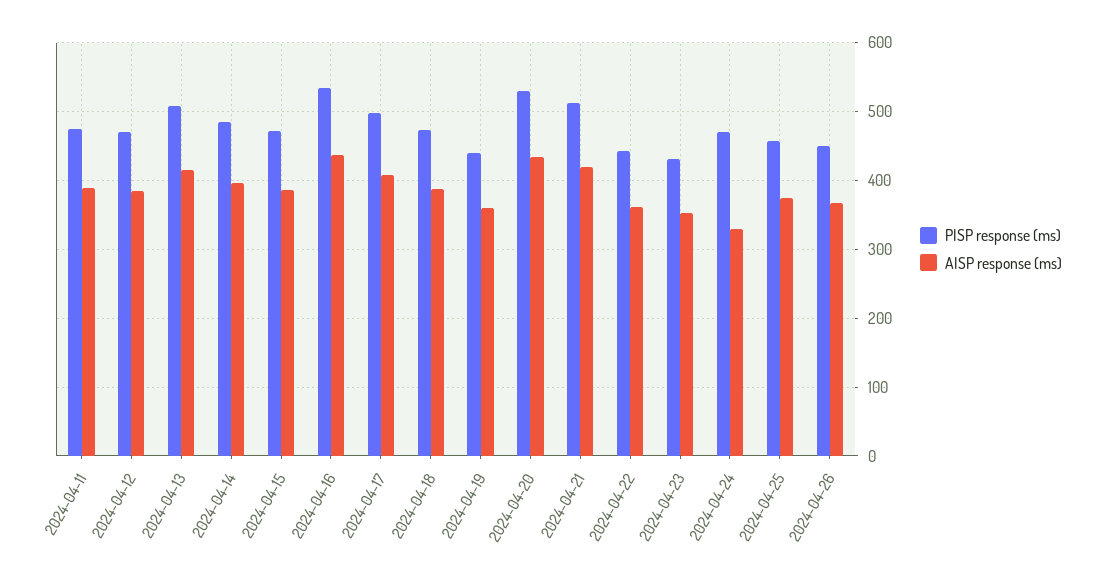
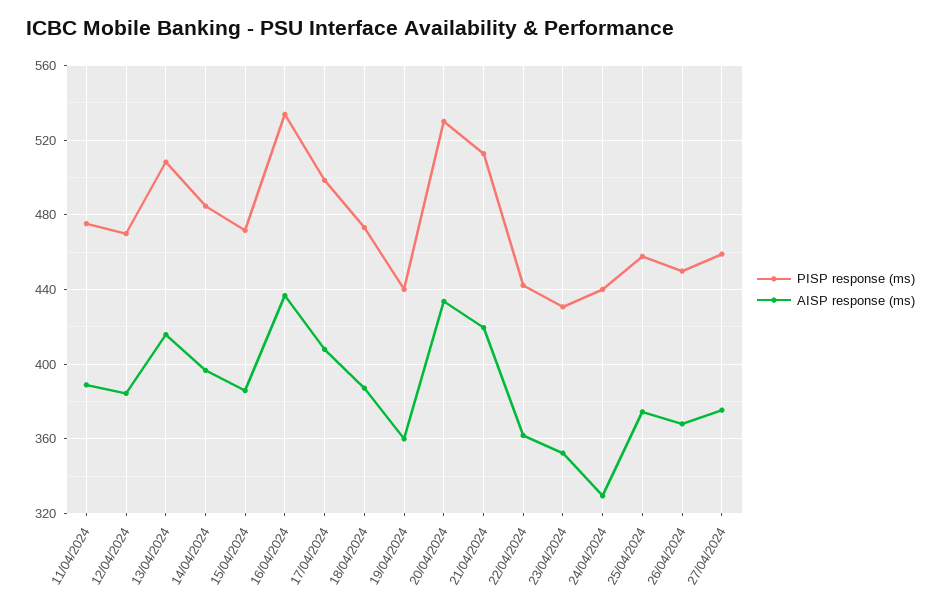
PISP response (ms), 2024-04-24: 470 -> 440
PISP response (ms), 27/04/2024: none -> 460
AISP response (ms), 27/04/2024: none -> 375

